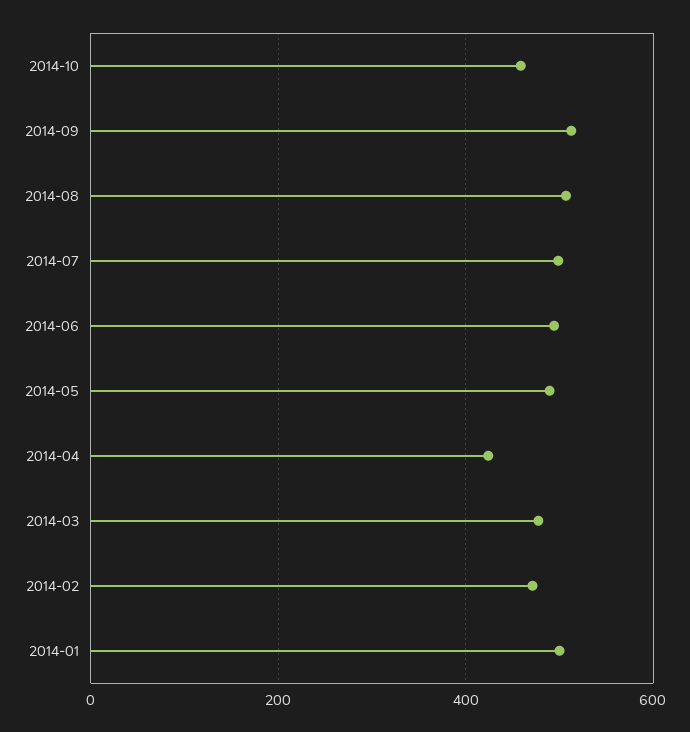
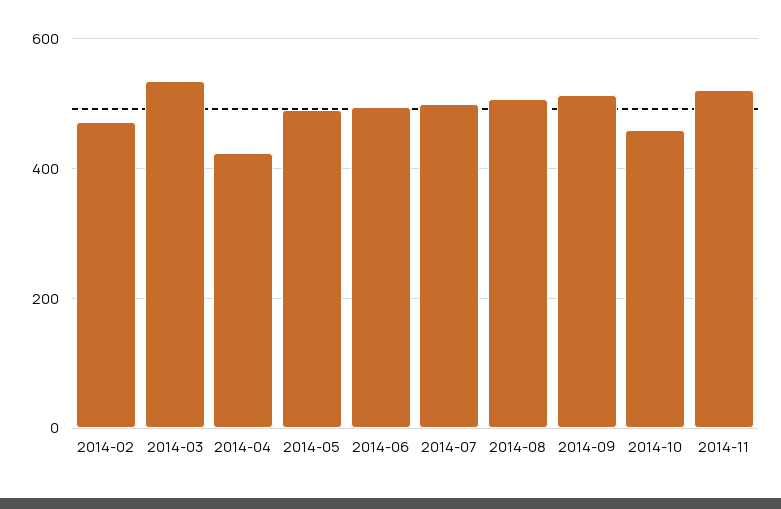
2014-03: 480 -> 540
2014-01: 500 -> none
2014-11: none -> 520

